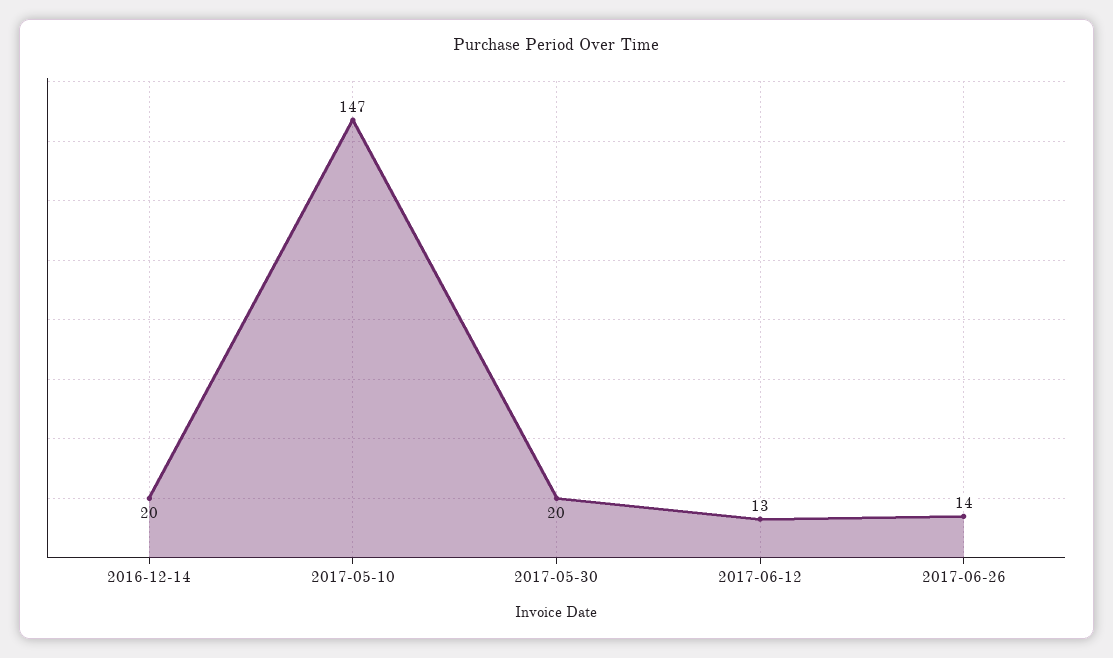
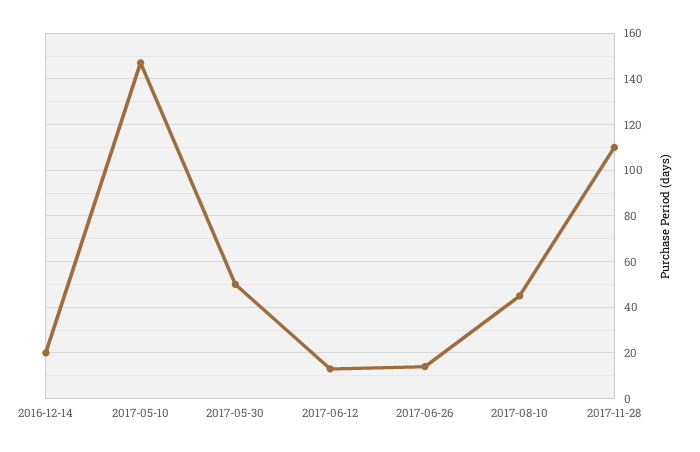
2017-05-30: 20 -> 50
2017-08-10: none -> 45
2017-11-28: none -> 110

